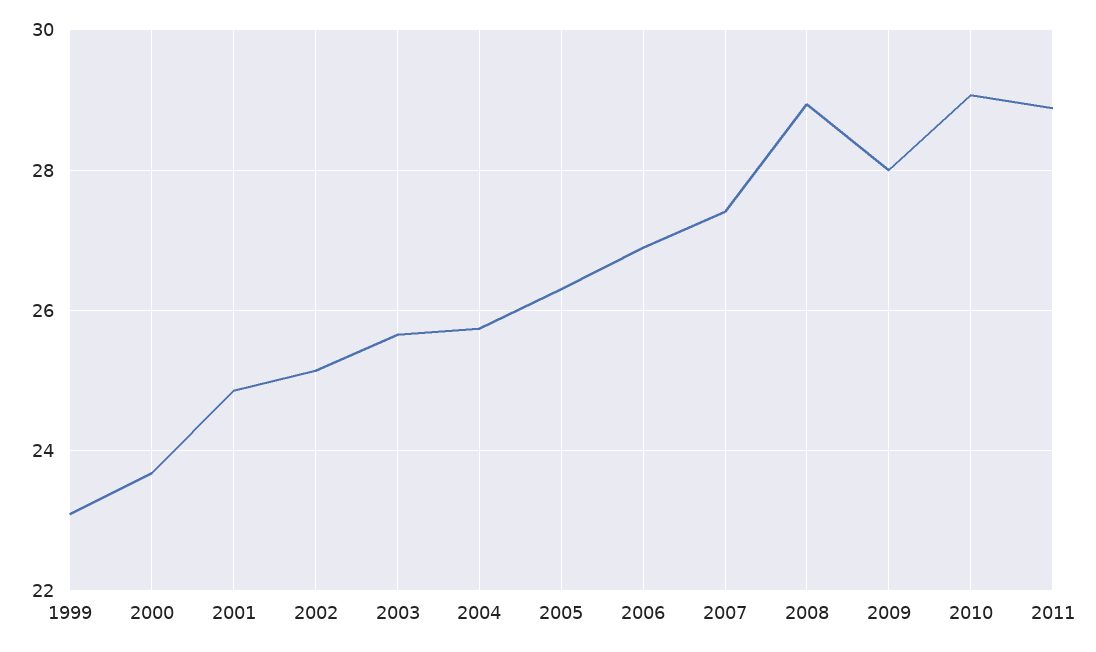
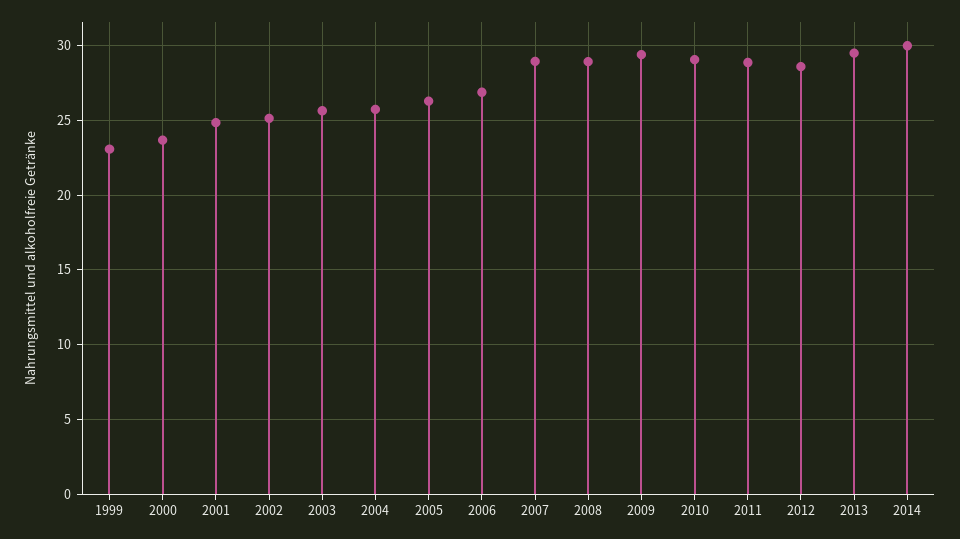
2007: 27.4 -> 29
2009: 28 -> 29.5
2012: none -> 28.5
2013: none -> 29.5
2014: none -> 30

